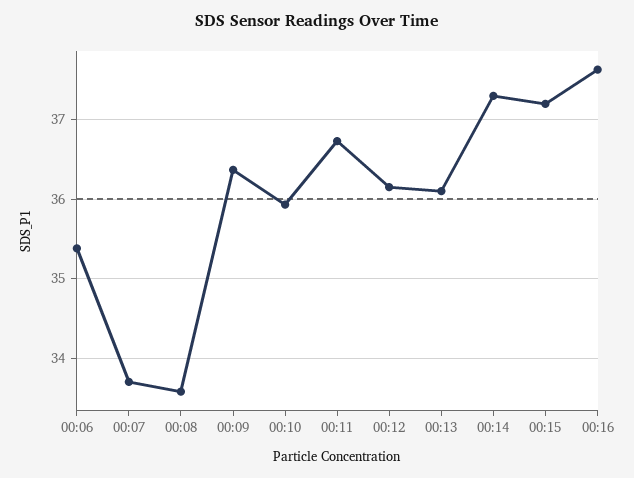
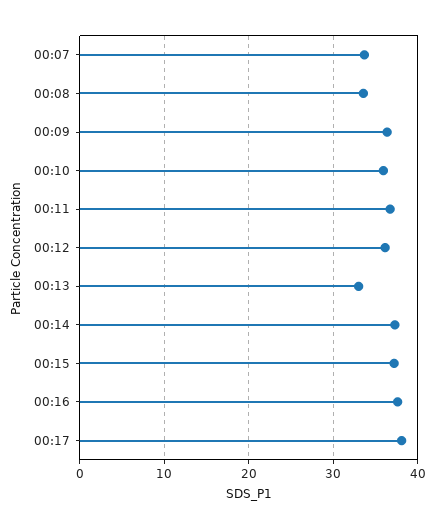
00:06: 35.4 -> none
00:13: 36.1 -> 33
00:17: none -> 38

